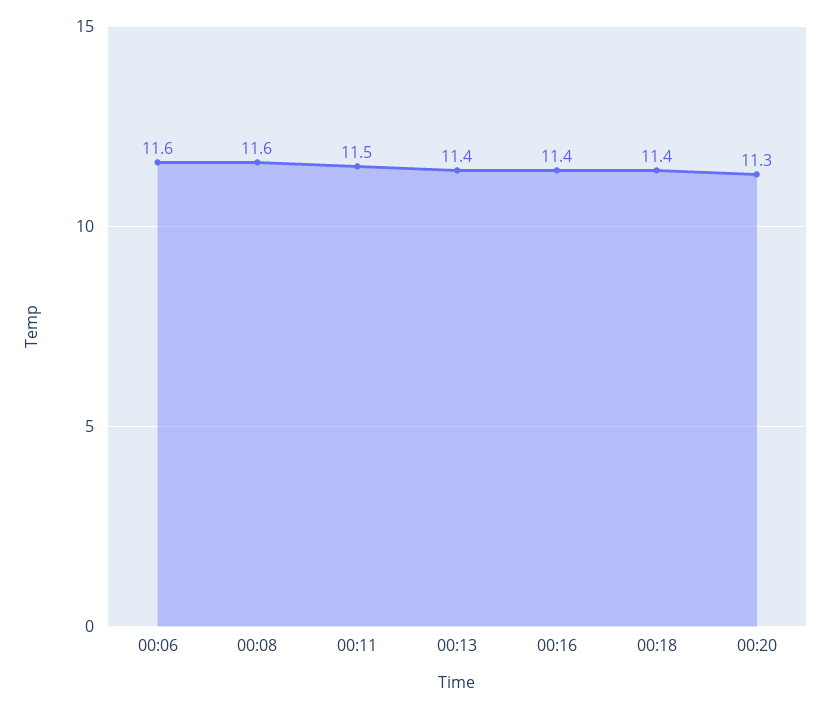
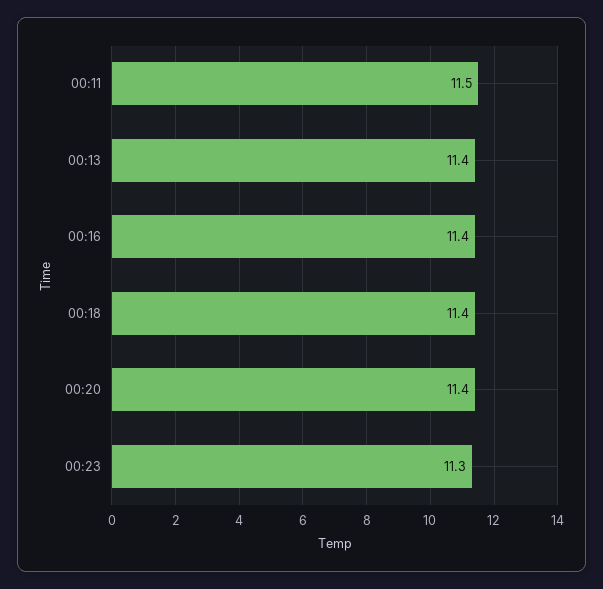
00:06: 11.6 -> none
00:08: 11.6 -> none
00:20: 11.3 -> 11.4
00:23: none -> 11.3

